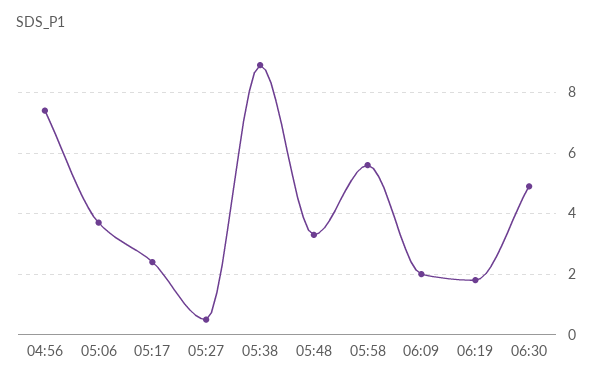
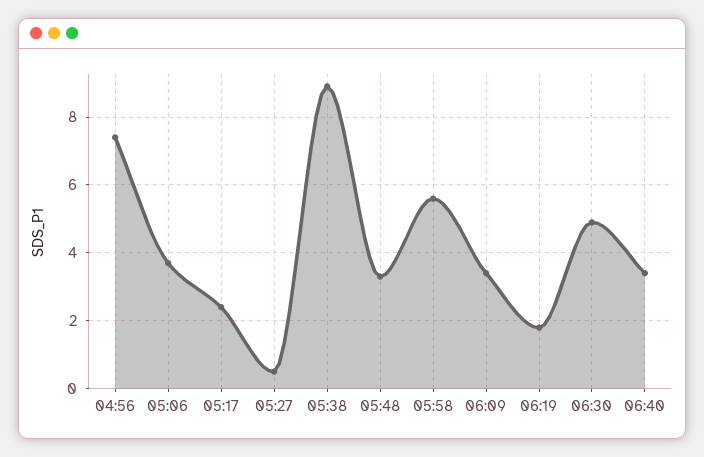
06:09: 2 -> 3.5
06:40: none -> 3.5

